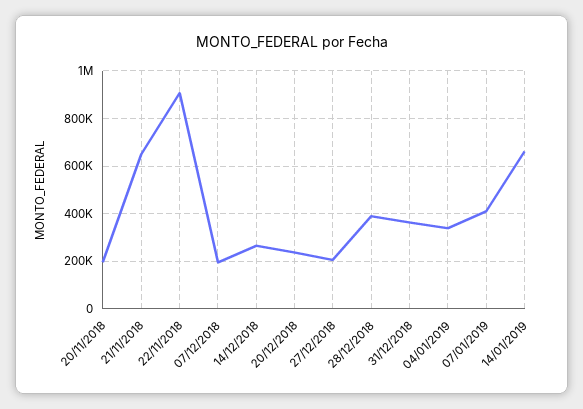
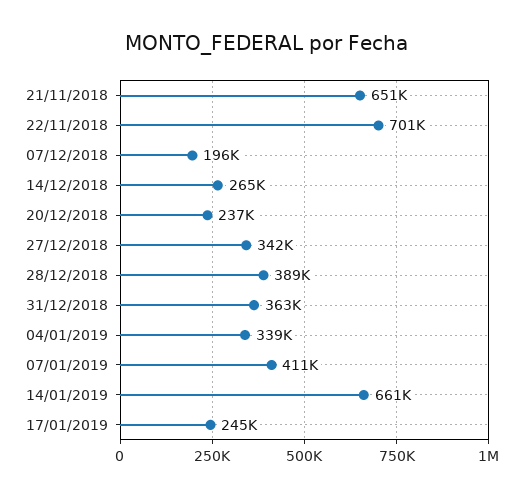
20/11/2018: 200000 -> none
22/11/2018: 900000 -> 701000
27/12/2018: 200000 -> 342000
17/01/2019: none -> 245000

